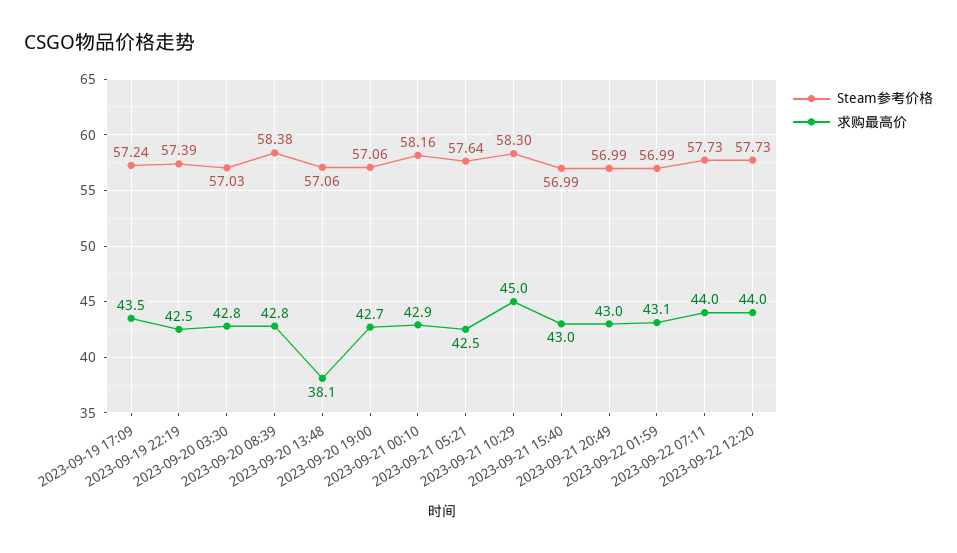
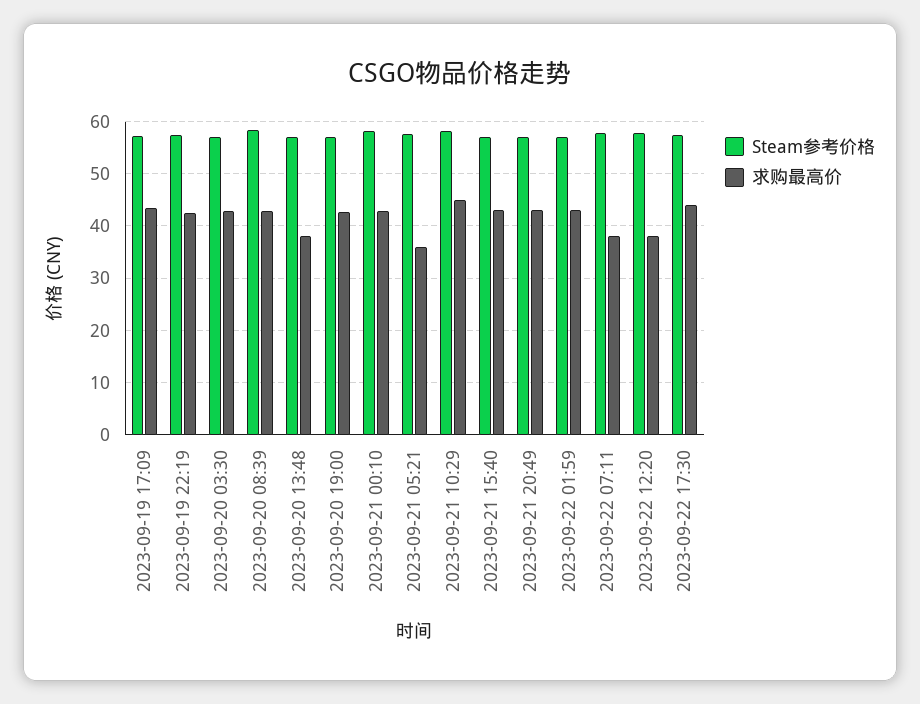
求购最高价, 2023-09-21 05:21: 42.5 -> 36
求购最高价, 2023-09-22 07:11: 44 -> 38
求购最高价, 2023-09-22 12:20: 44 -> 38
Steam参考价格, 2023-09-22 17:30: none -> 58
求购最高价, 2023-09-22 17:30: none -> 44

